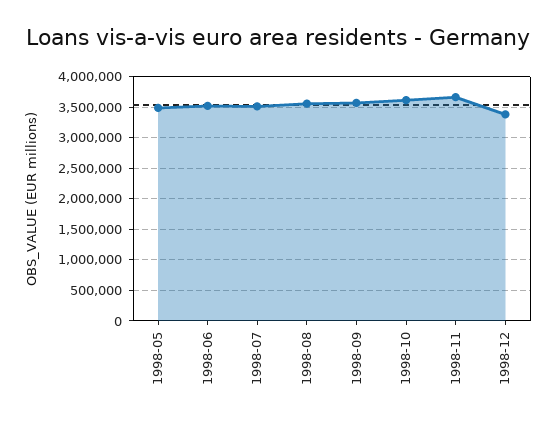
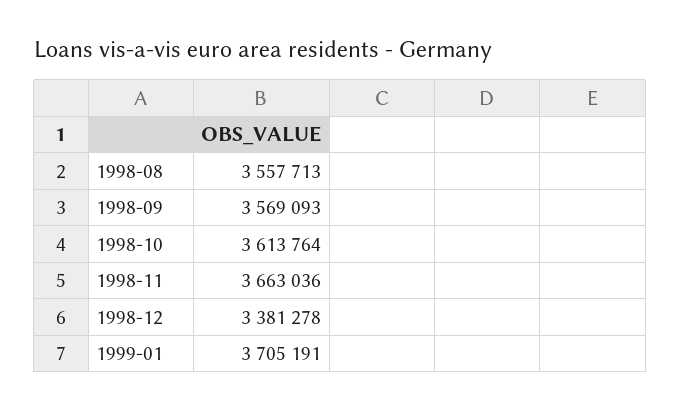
1998-05: 3500000 -> none
1998-06: 3500000 -> none
1998-07: 3500000 -> none
1999-01: none -> 3705191

